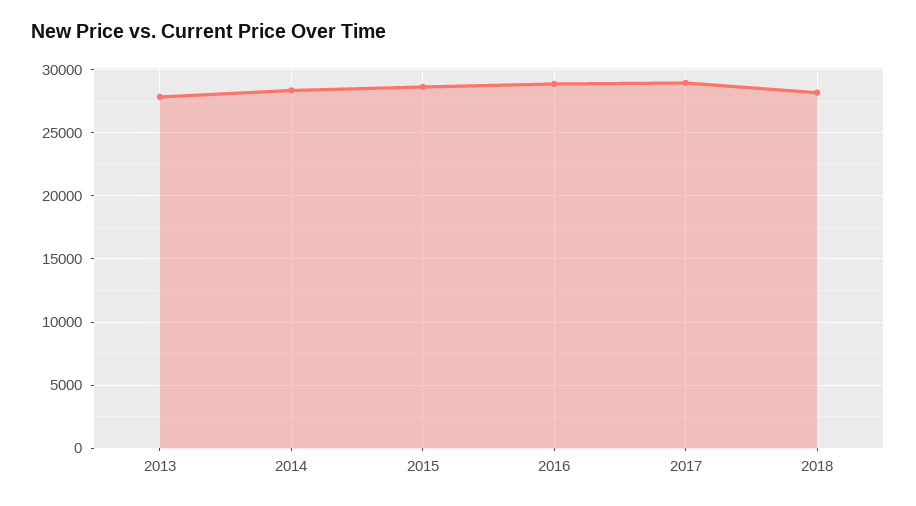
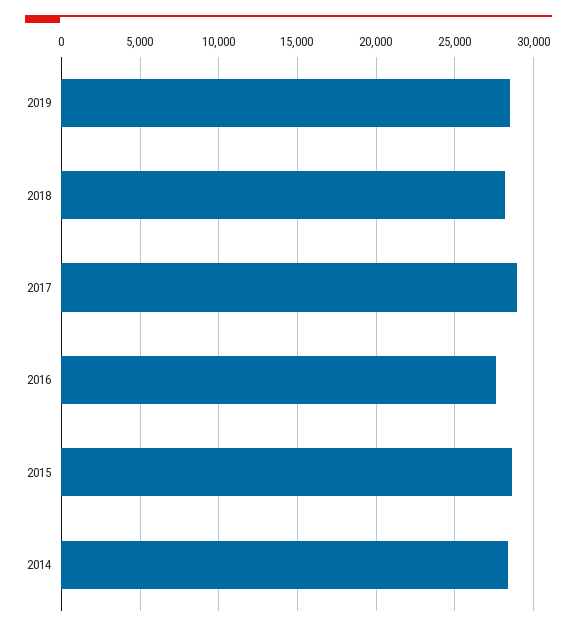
2013: 28000 -> none
2016: 29000 -> 27500
2019: none -> 28500

